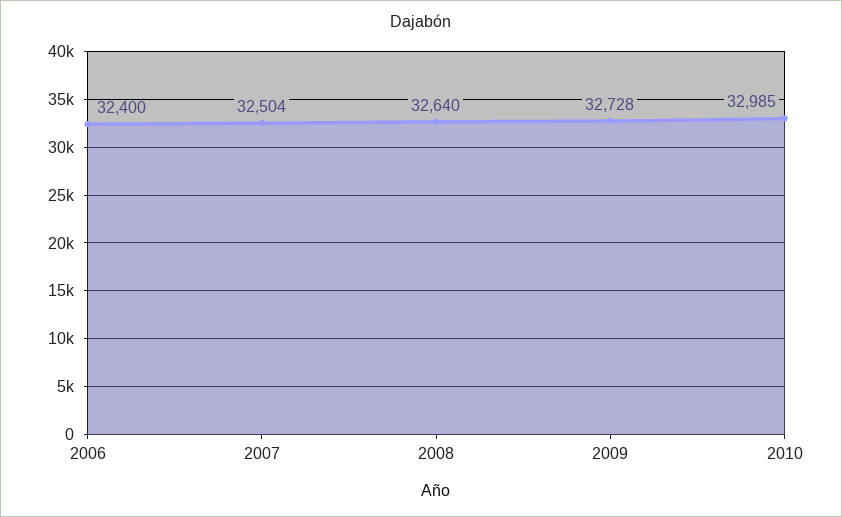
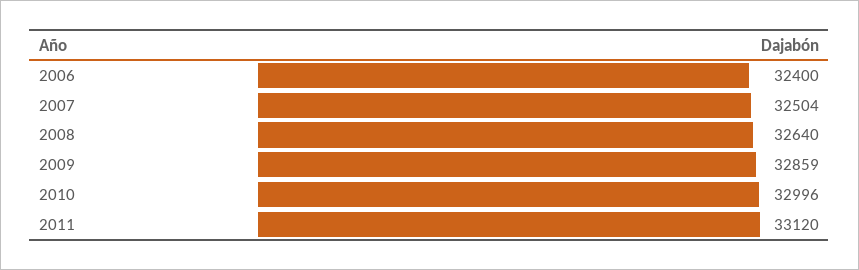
2009: 32728 -> 32859
2010: 32985 -> 32996
2011: none -> 33120

